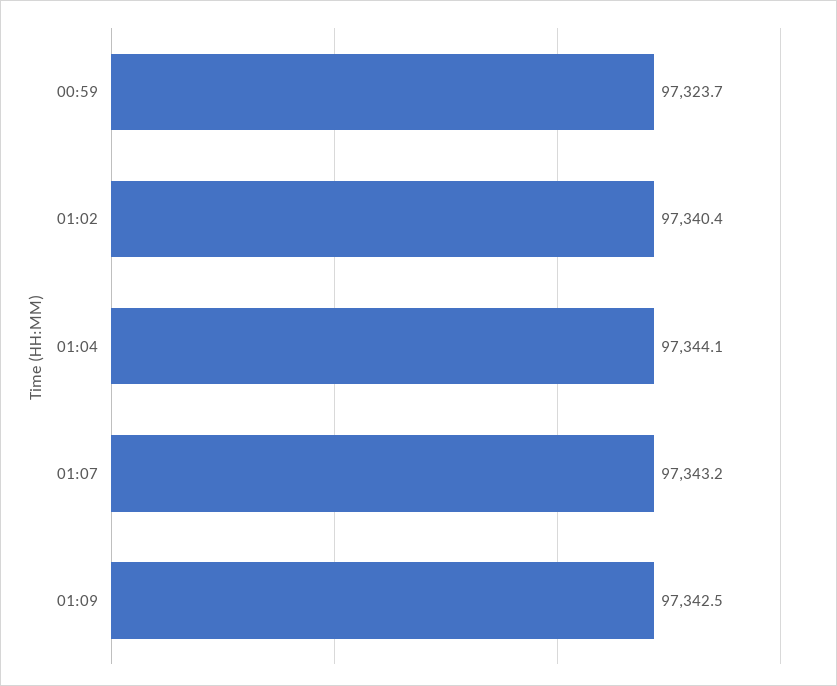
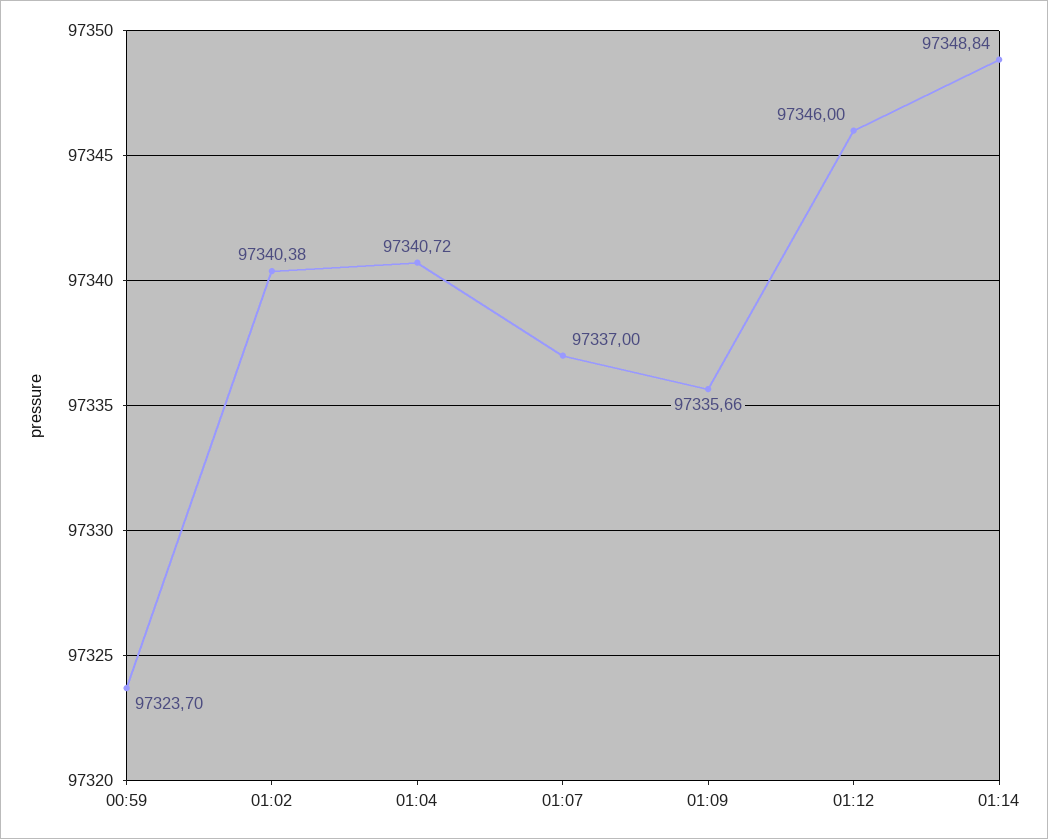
01:04: 97344.1 -> 97340.72
01:07: 97343.2 -> 97337
01:09: 97342.5 -> 97335.66
01:12: none -> 97346
01:14: none -> 97348.84

